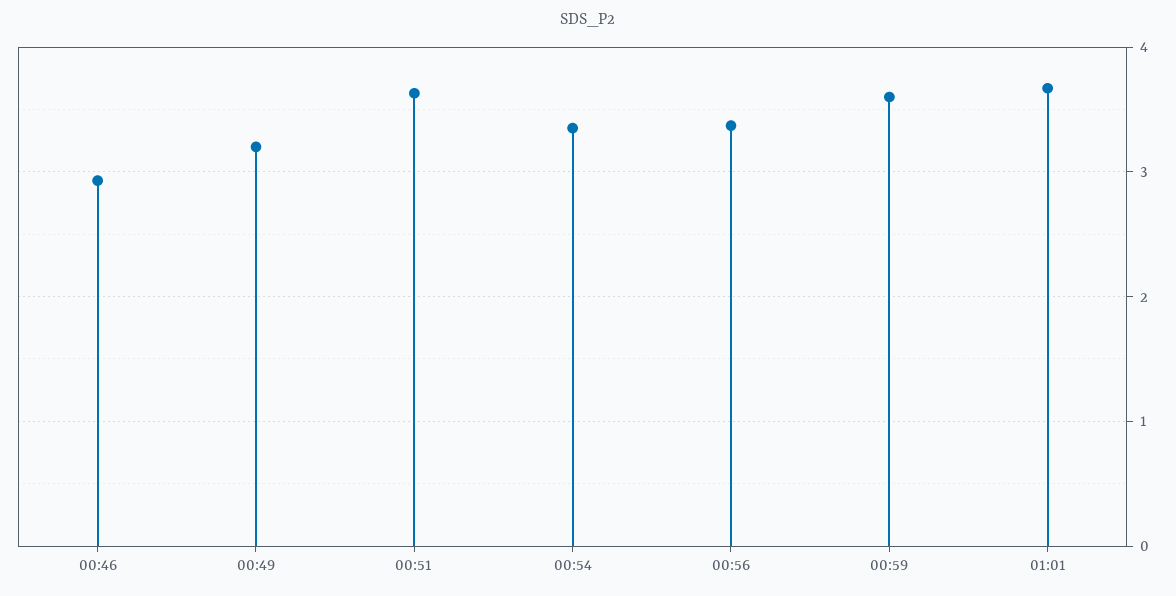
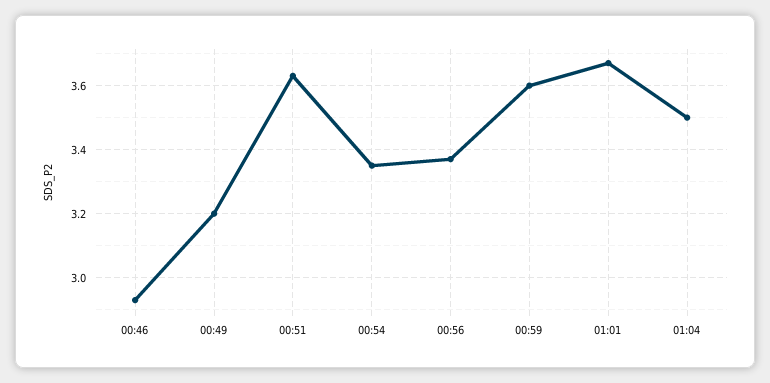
01:04: none -> 3.5

